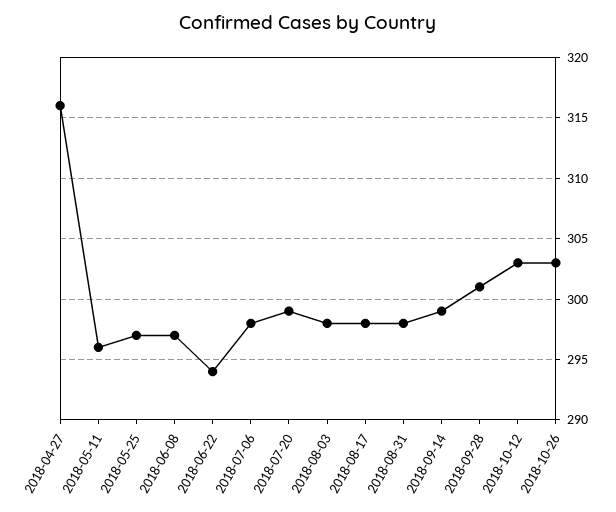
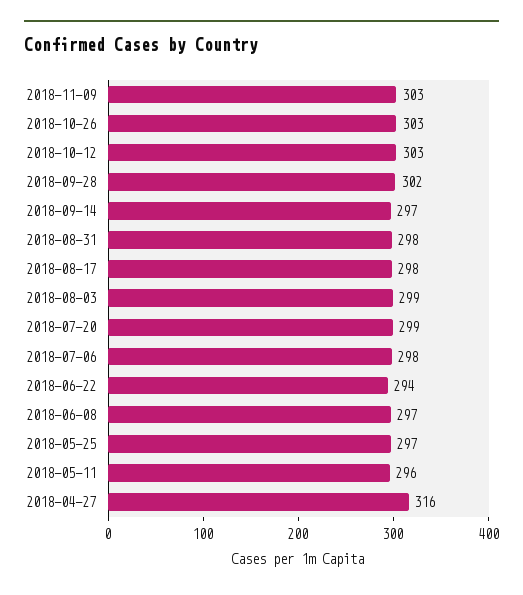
2018-08-03: 298 -> 299
2018-09-14: 299 -> 297
2018-09-28: 301 -> 302
2018-11-09: none -> 303

